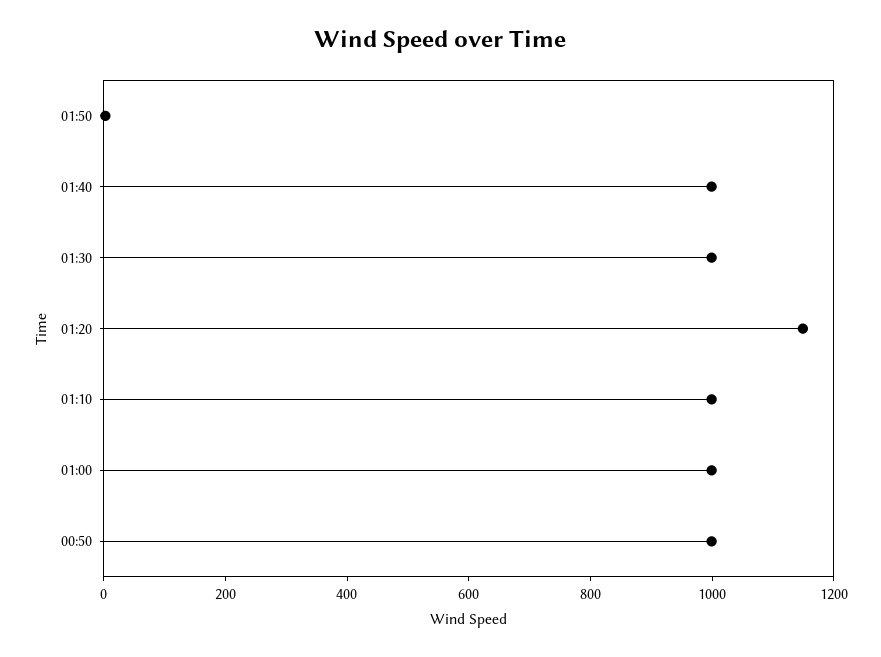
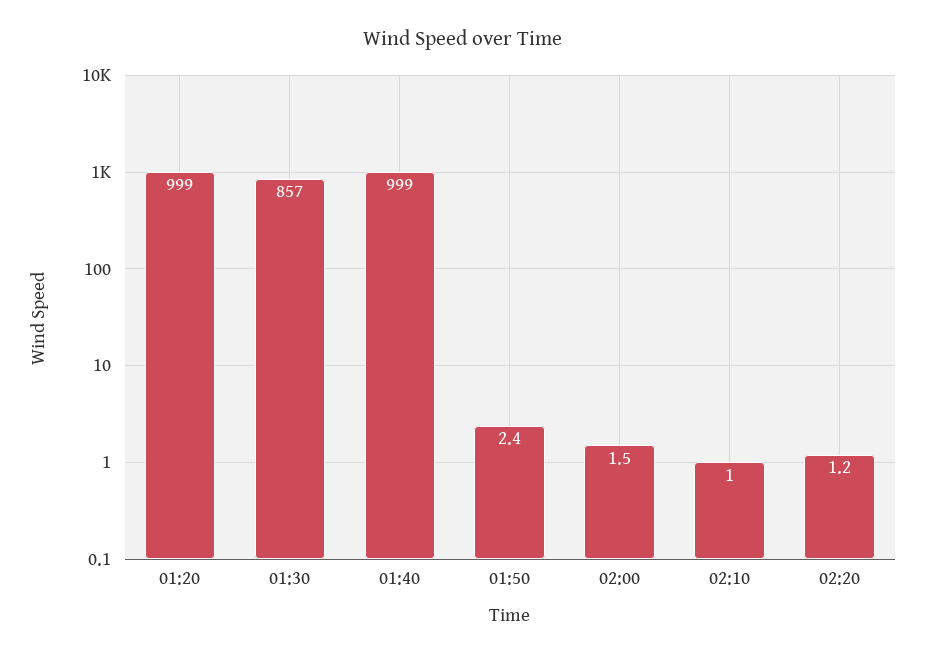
01:30: 1000 -> 857
01:20: 1150 -> 999
01:10: 1000 -> none
01:00: 1000 -> none
00:50: 1000 -> none
02:00: none -> 1.5
02:10: none -> 1
02:20: none -> 1.2

